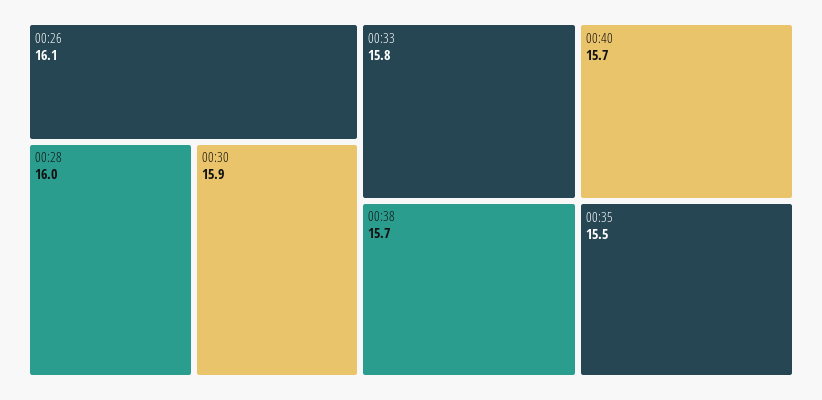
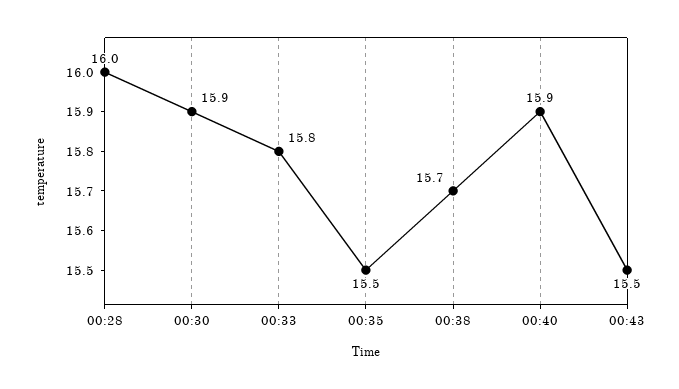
00:26: 16.1 -> none
00:40: 15.7 -> 15.9
00:43: none -> 15.5

